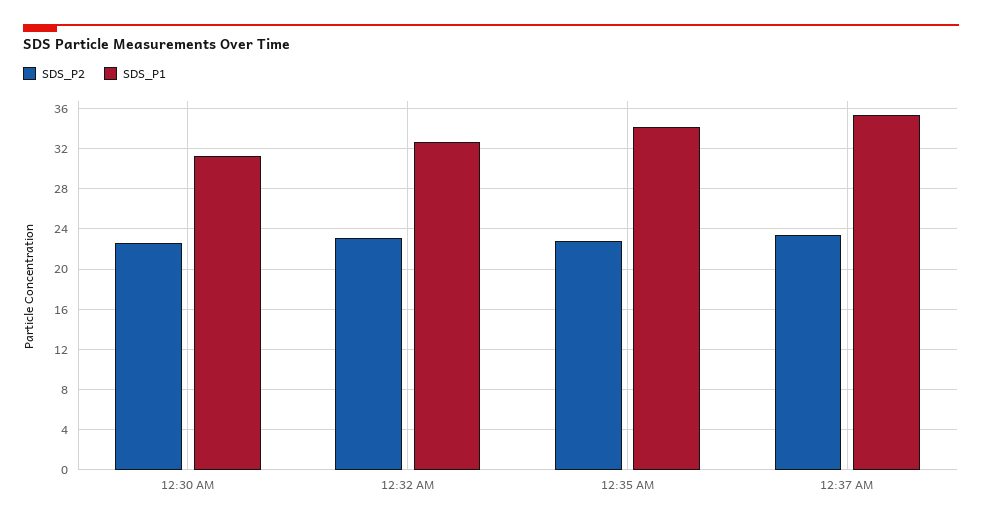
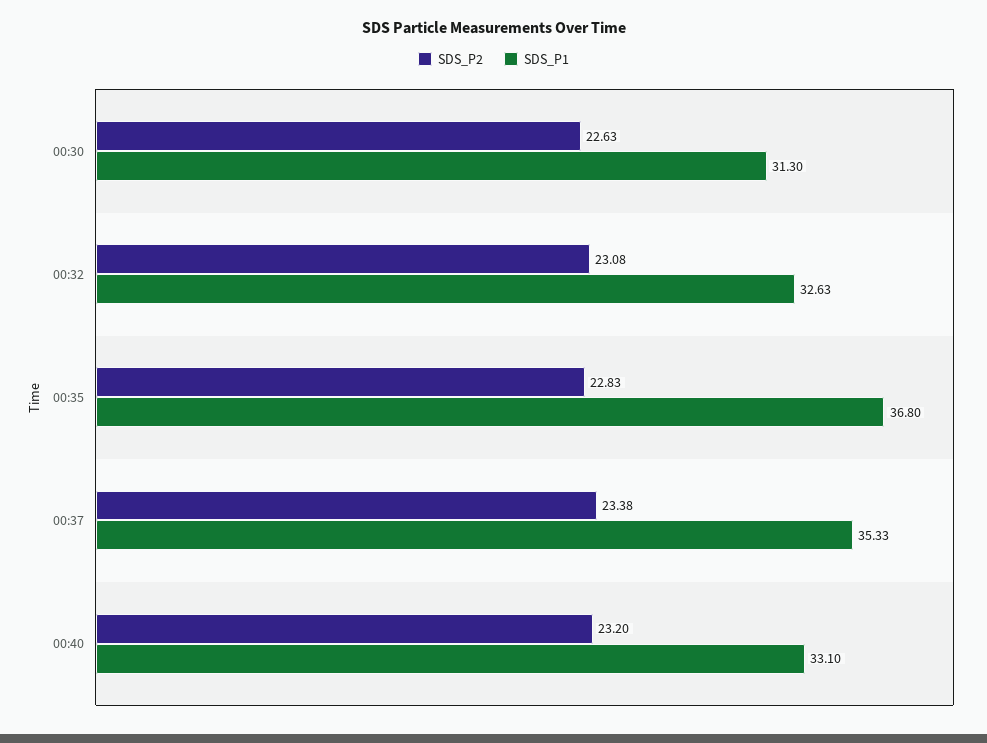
SDS_P1, 12:35 AM: 34 -> 36.8
SDS_P2, 00:40: none -> 23.2
SDS_P1, 00:40: none -> 33.1

